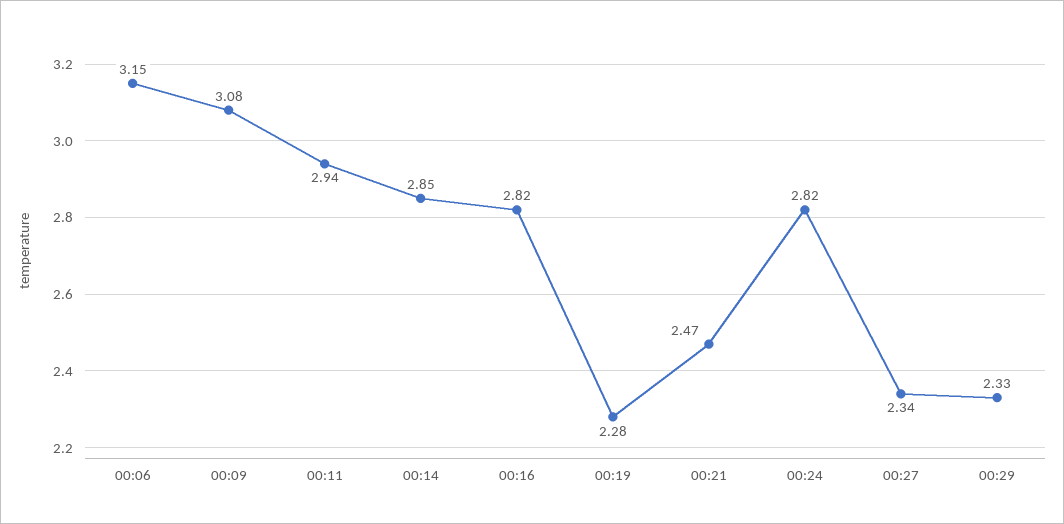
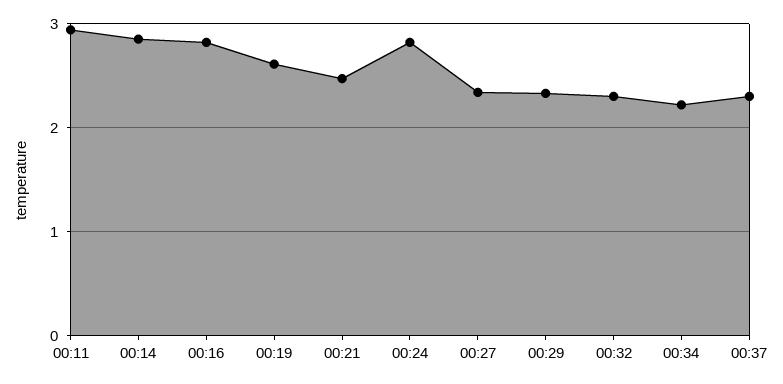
00:06: 3.15 -> none
00:09: 3.08 -> none
00:19: 2.28 -> 2.6
00:32: none -> 2.3
00:34: none -> 2.2
00:37: none -> 2.3

